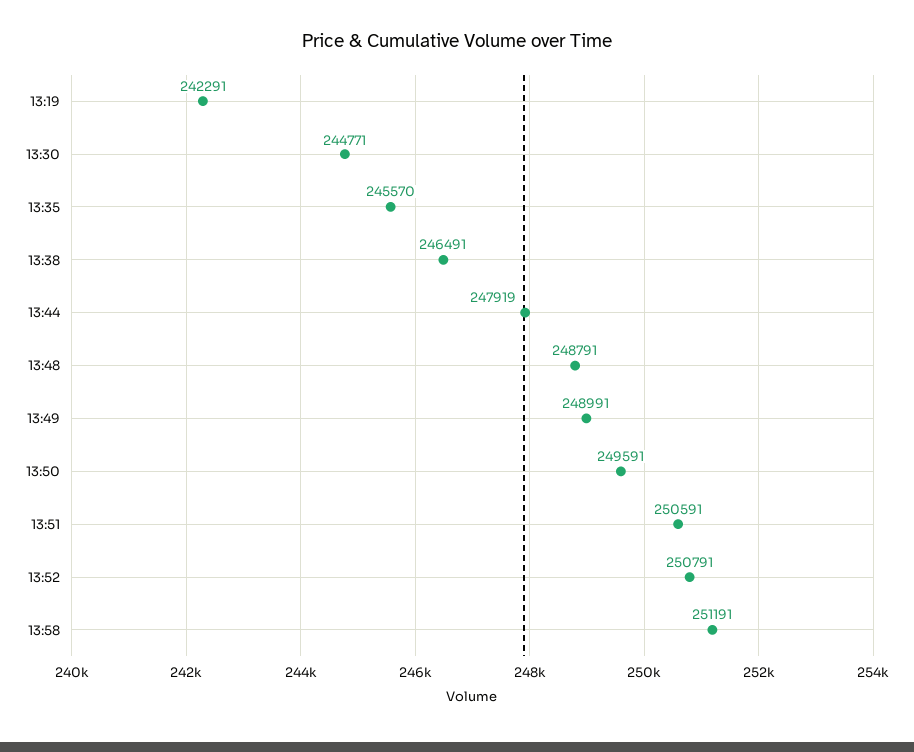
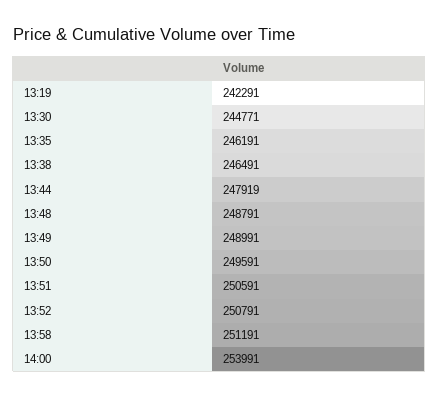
13:35: 245570 -> 246191
14:00: none -> 253991

